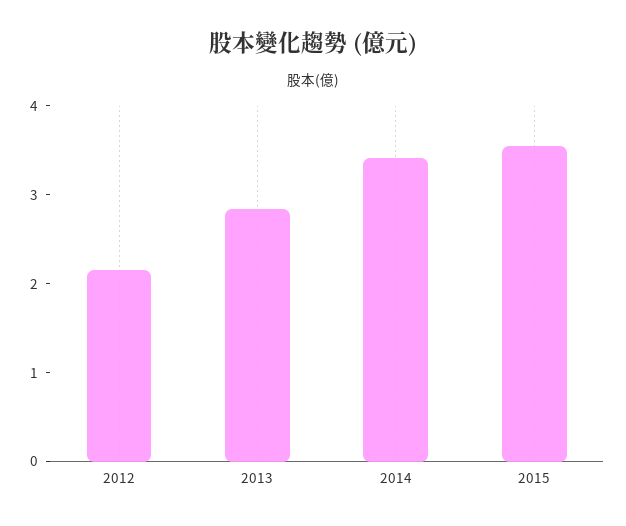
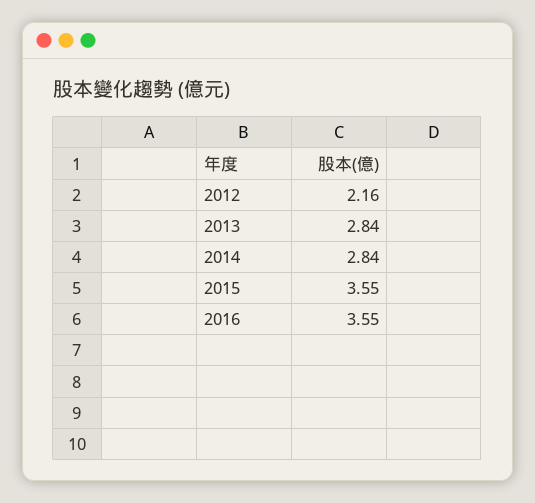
2014: 3.4 -> 2.84
2016: none -> 3.55

